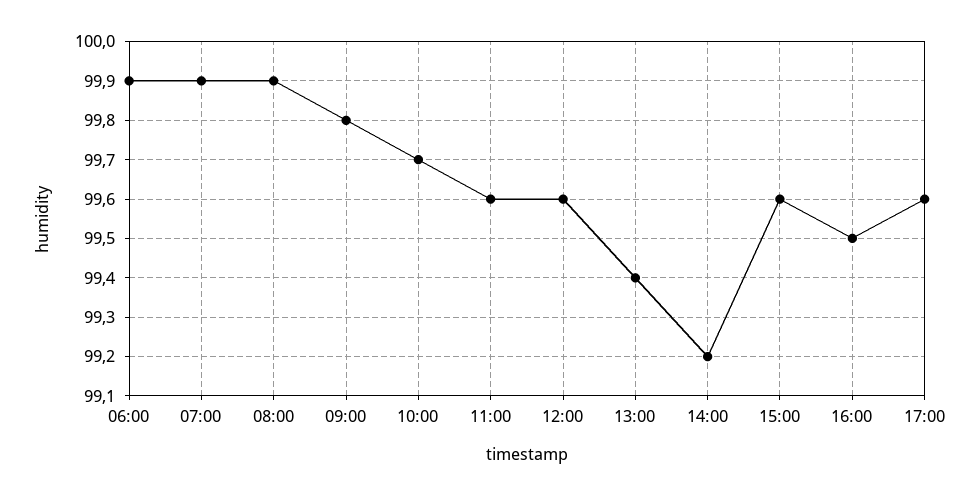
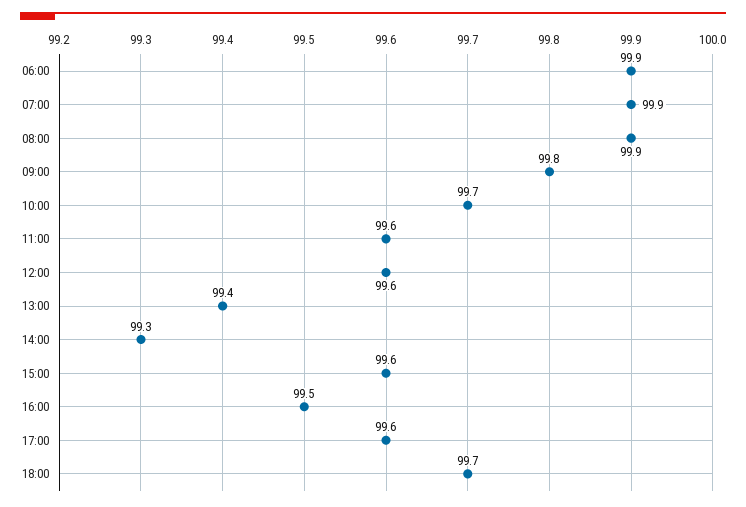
14:00: 99.2 -> 99.3
18:00: none -> 99.7

